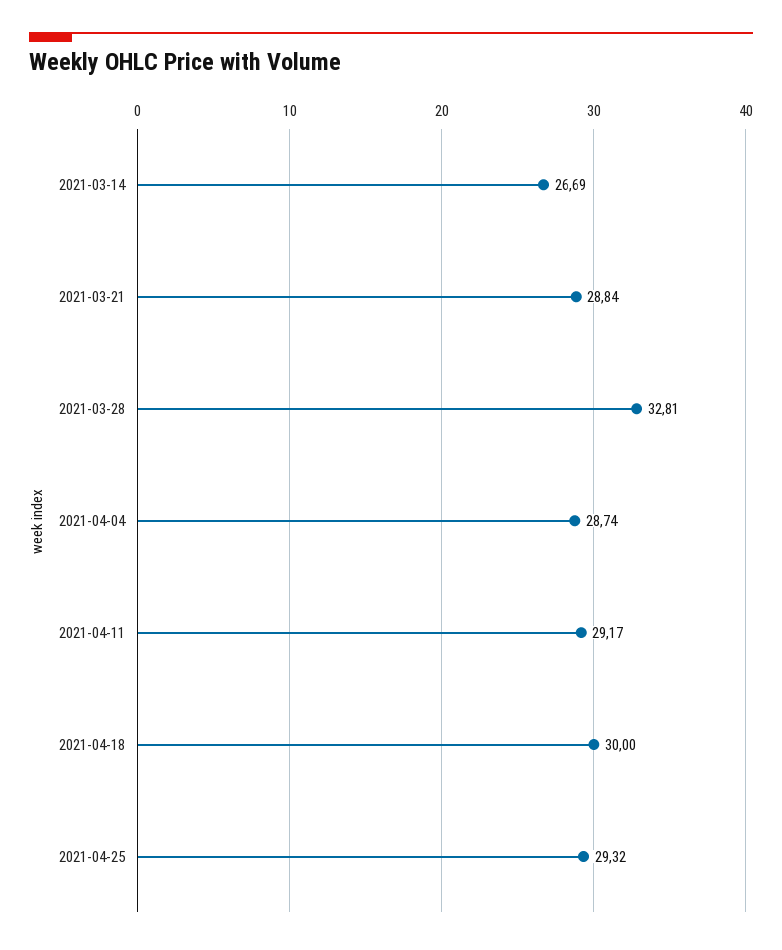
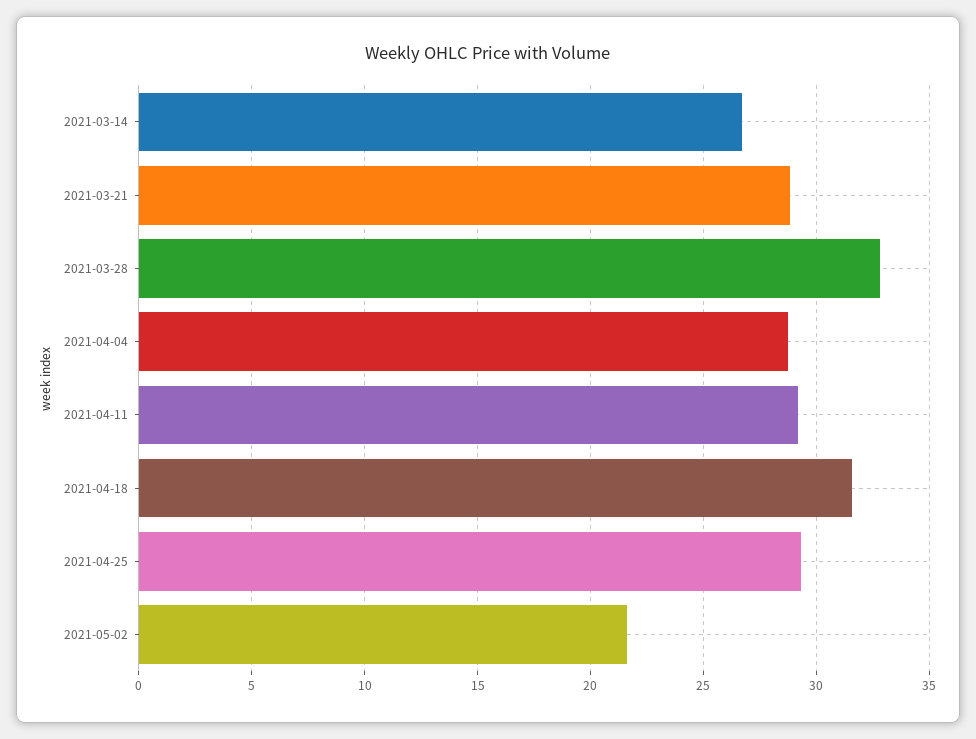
2021-04-18: 30 -> 31.5
2021-05-02: none -> 21.5

